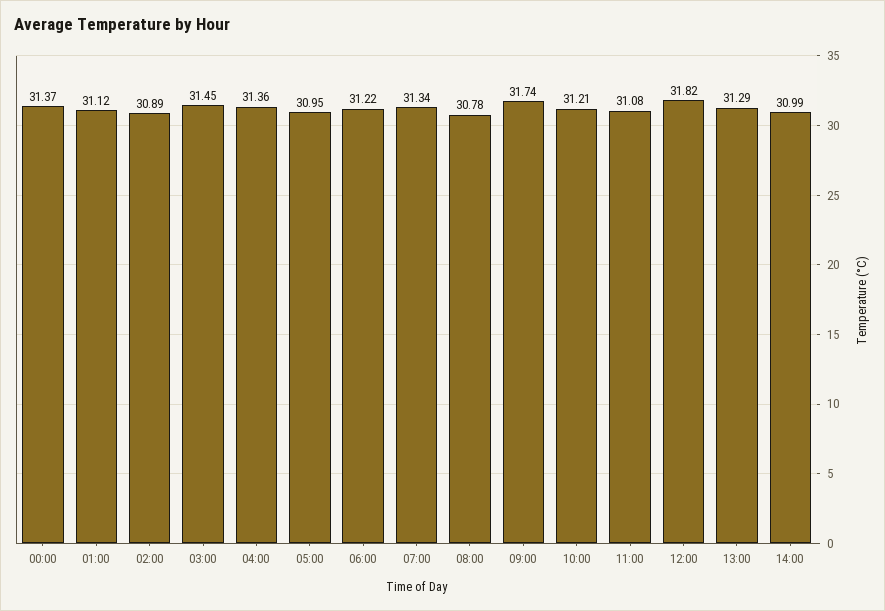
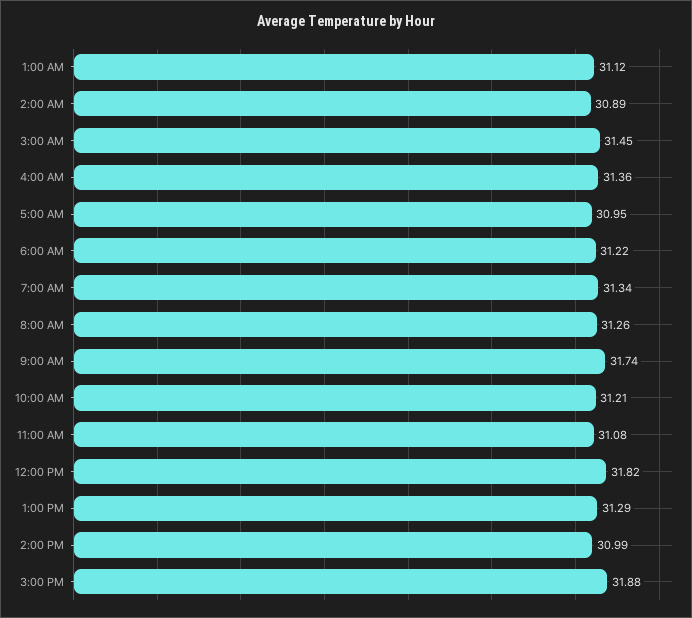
00:00: 31.37 -> none
08:00: 30.78 -> 31.26
3:00 PM: none -> 31.88

